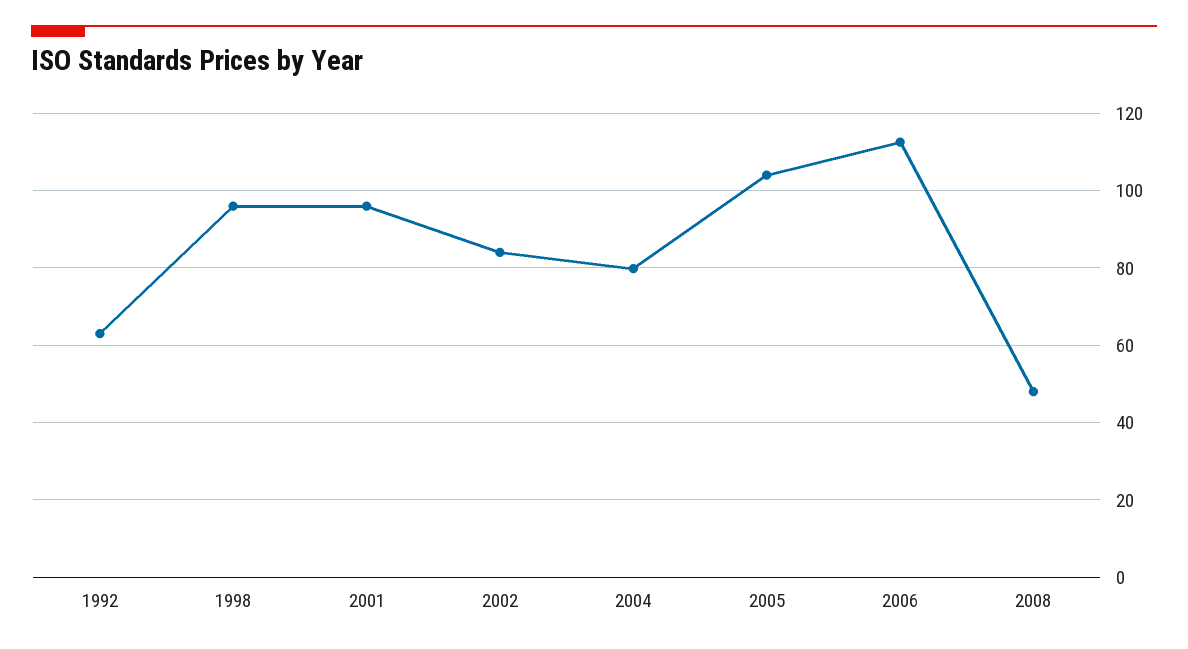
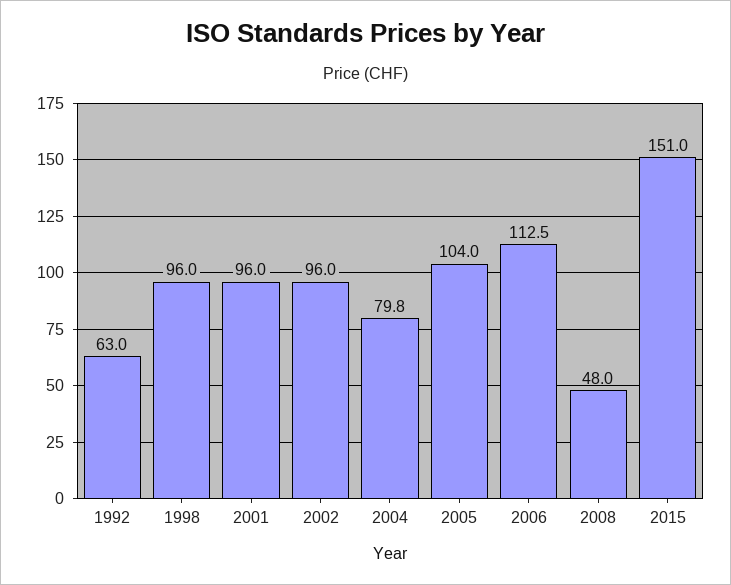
2002: 84 -> 96
2015: none -> 151

